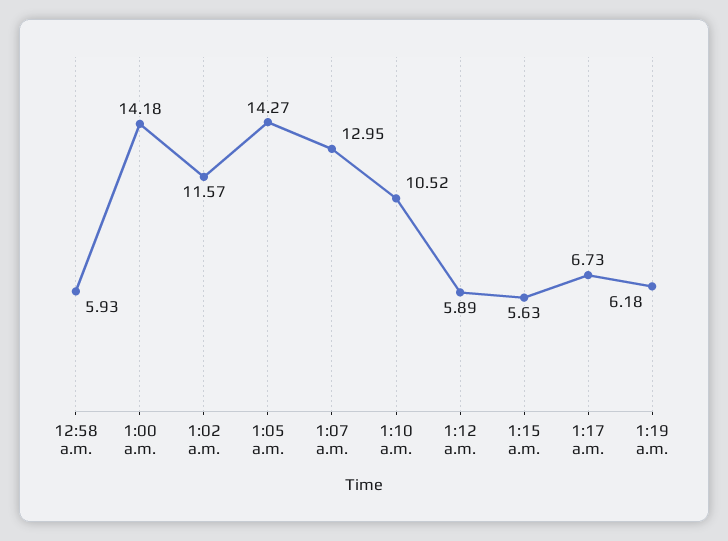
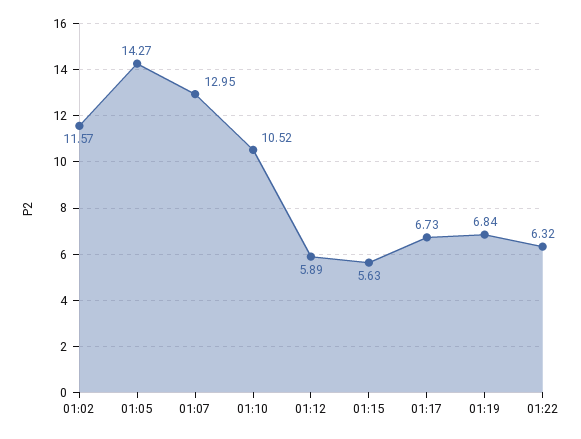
12:58 a.m.: 5.93 -> none
1:00 a.m.: 14.18 -> none
1:19 a.m.: 6.18 -> 6.84
01:22: none -> 6.32

